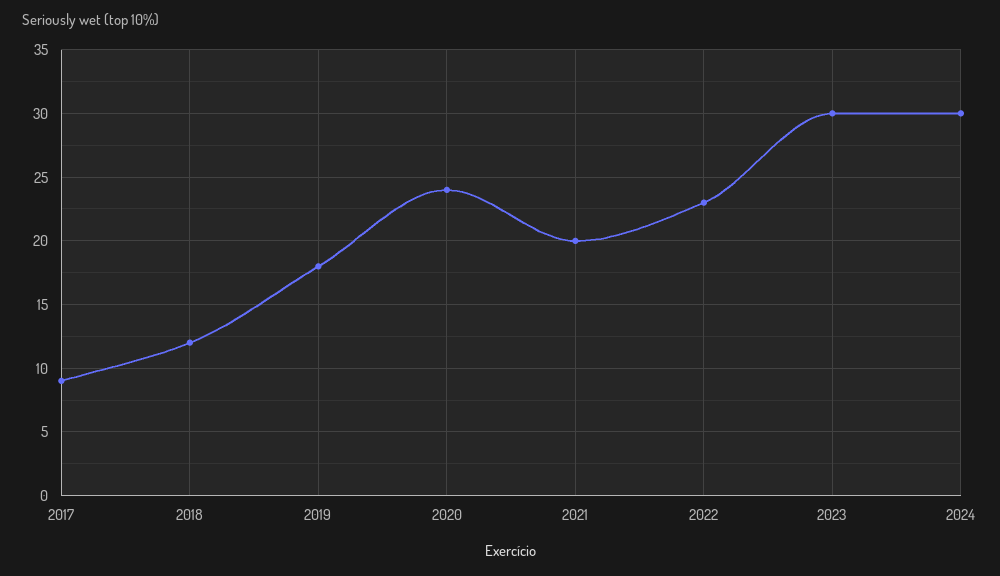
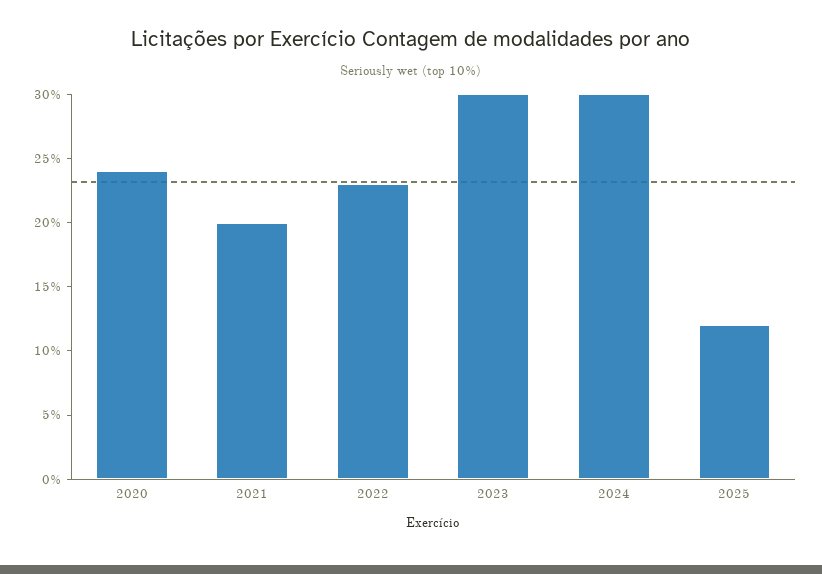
2017: 9 -> none
2018: 12 -> none
2019: 18 -> none
2025: none -> 12

